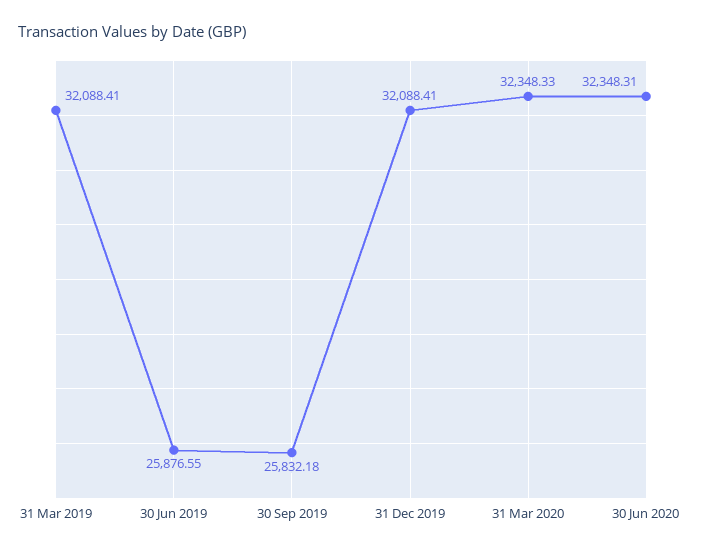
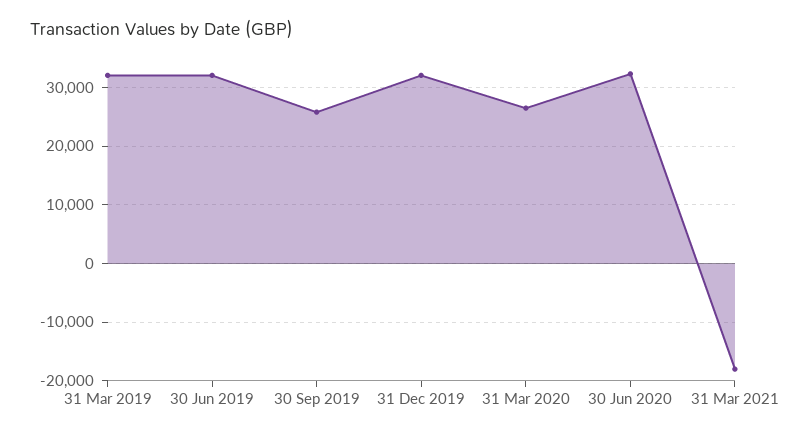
30 Jun 2019: 25876.55 -> 32000
31 Mar 2020: 32348.33 -> 26000
31 Mar 2021: none -> -18000

